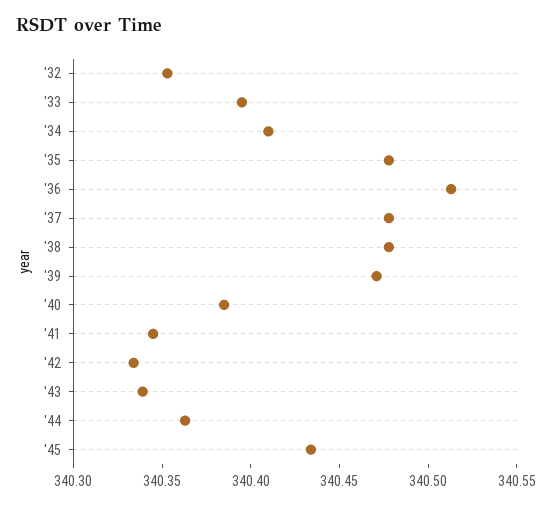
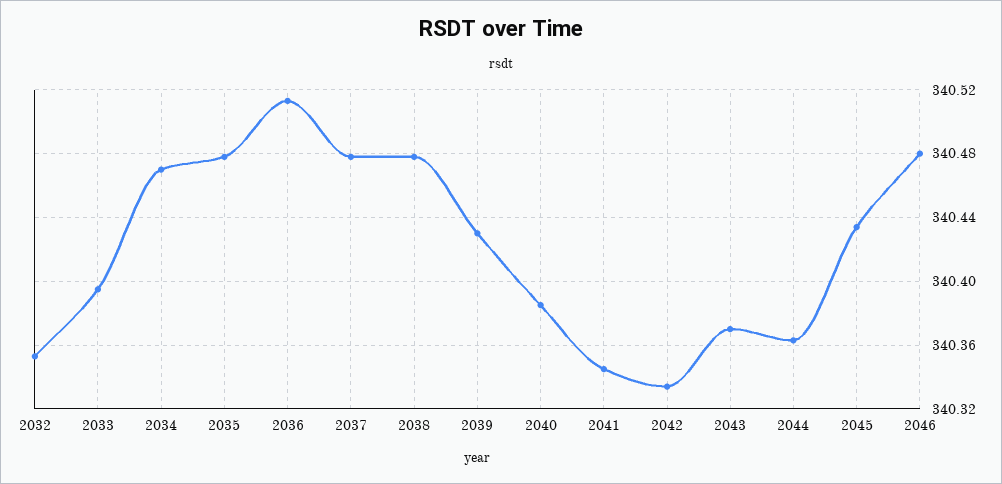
'34: 340.41 -> 340.47
'39: 340.47 -> 340.43
'43: 340.34 -> 340.37
2046: none -> 340.48

